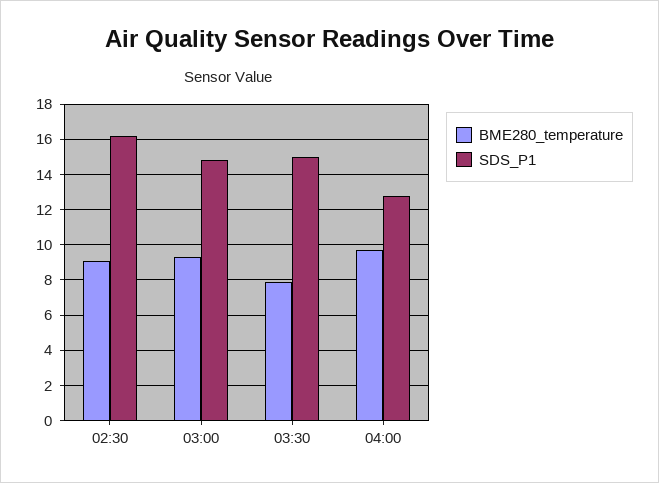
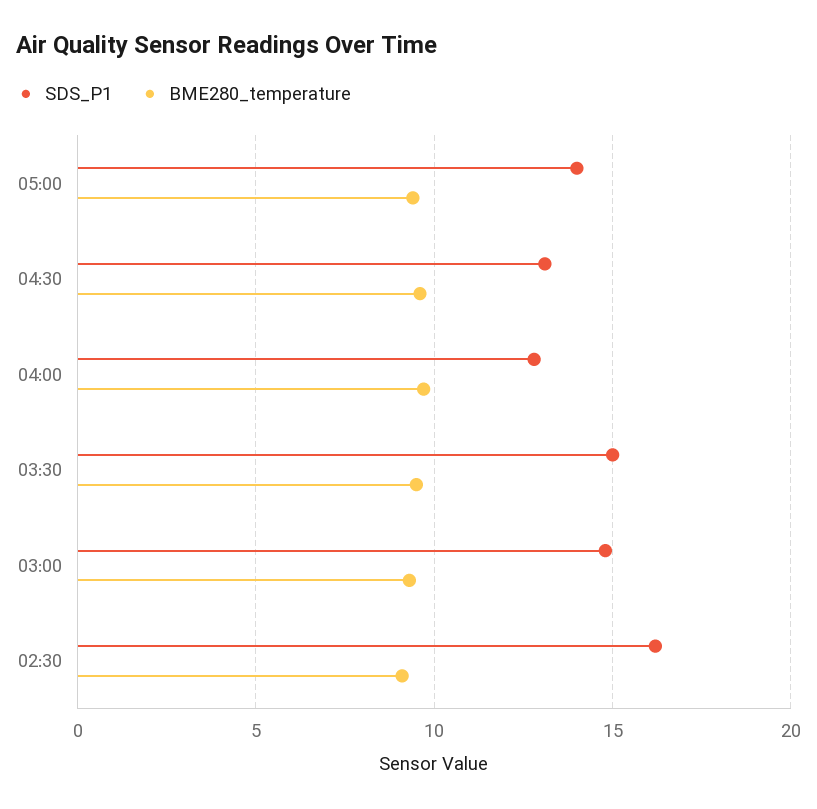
BME280_temperature, 03:30: 8 -> 9.5
SDS_P1, 05:00: none -> 14
BME280_temperature, 05:00: none -> 9.5
SDS_P1, 04:30: none -> 13
BME280_temperature, 04:30: none -> 9.5

